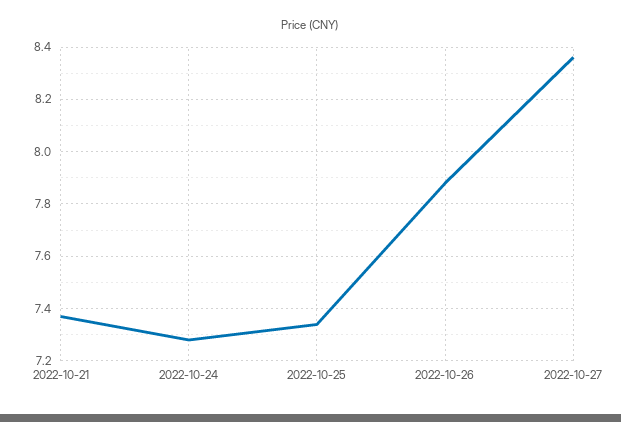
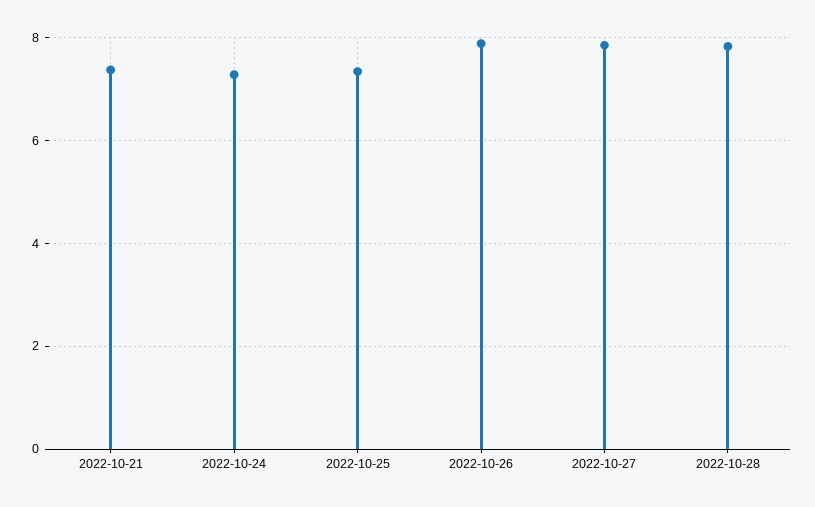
2022-10-27: 8.35 -> 7.8
2022-10-28: none -> 7.8

